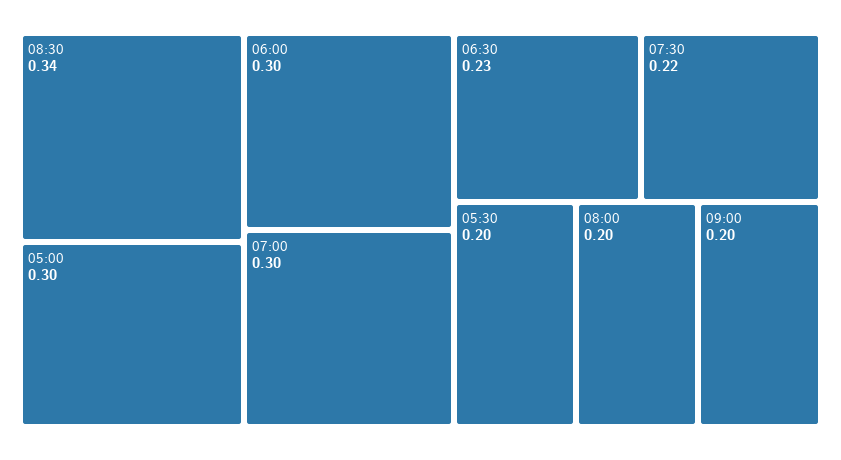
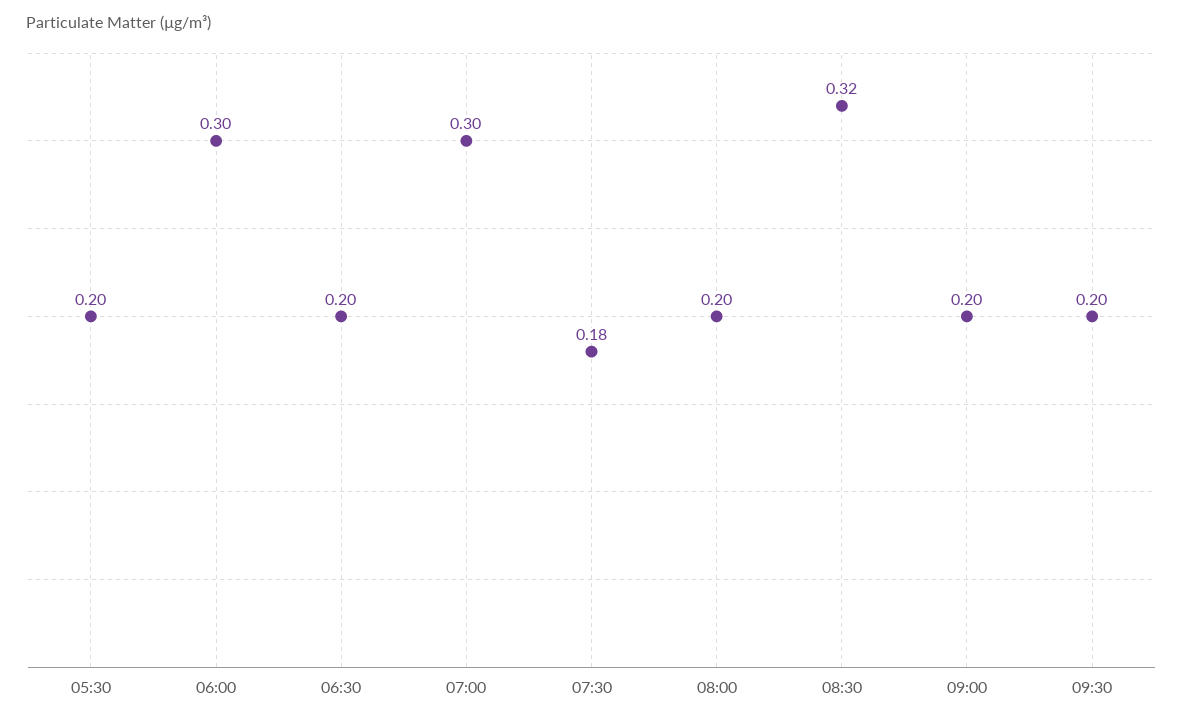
08:30: 0.34 -> 0.32
05:00: 0.3 -> none
06:30: 0.23 -> 0.2
07:30: 0.22 -> 0.18
09:30: none -> 0.2

